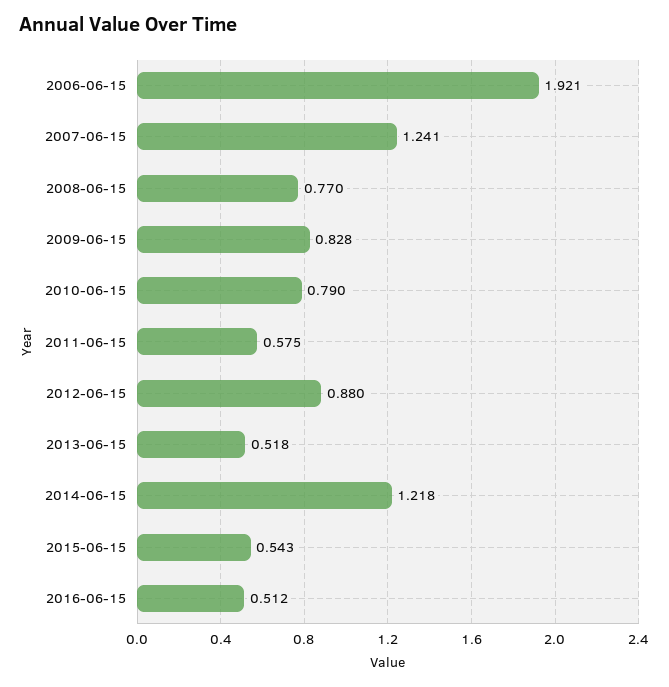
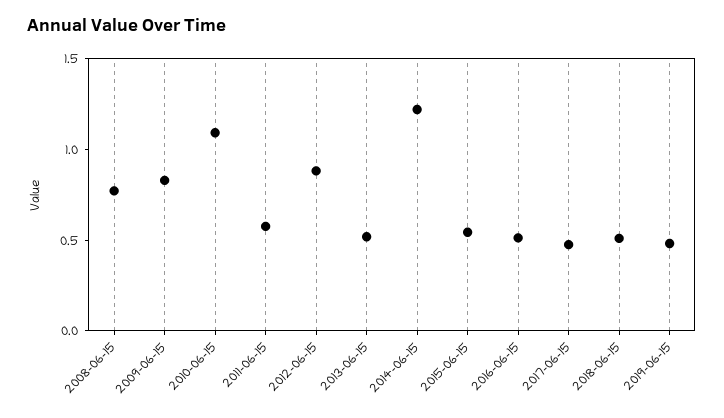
2006-06-15: 1.921 -> none
2007-06-15: 1.241 -> none
2010-06-15: 0.79 -> 1.1
2017-06-15: none -> 0.5
2018-06-15: none -> 0.5
2019-06-15: none -> 0.5

